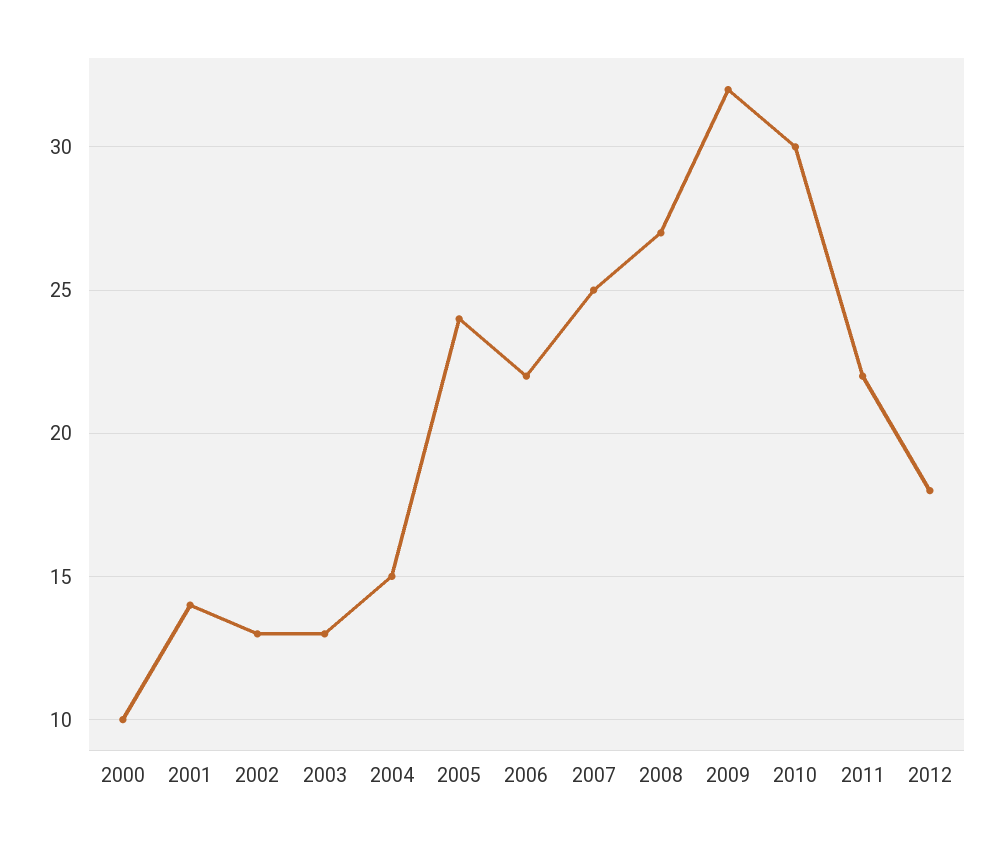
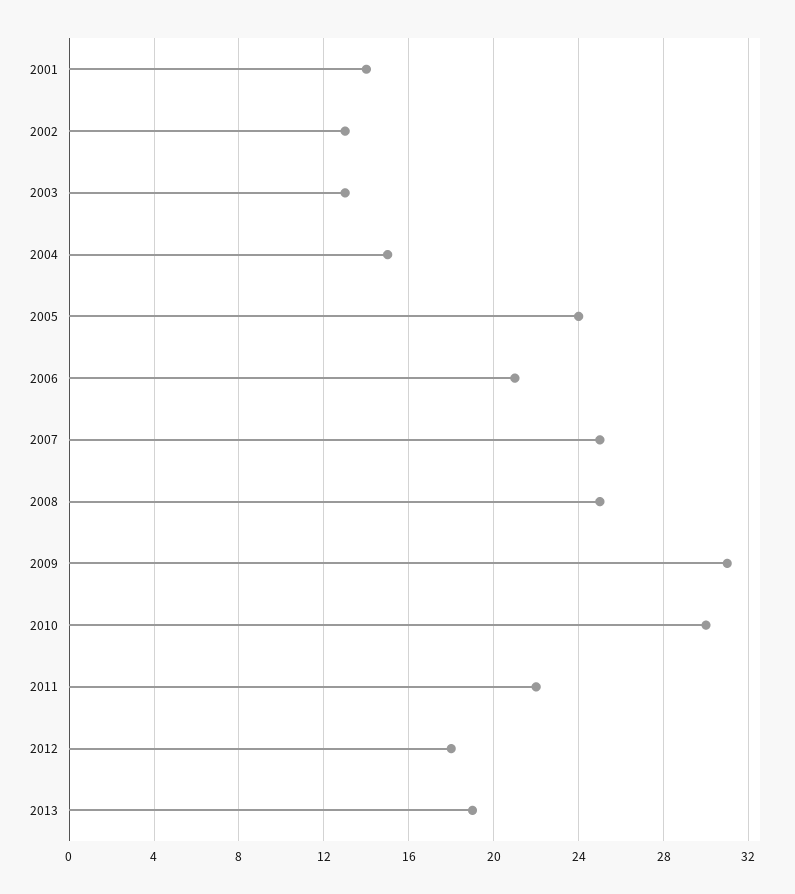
2000: 10 -> none
2006: 22 -> 21
2008: 27 -> 25
2009: 32 -> 31
2013: none -> 19

